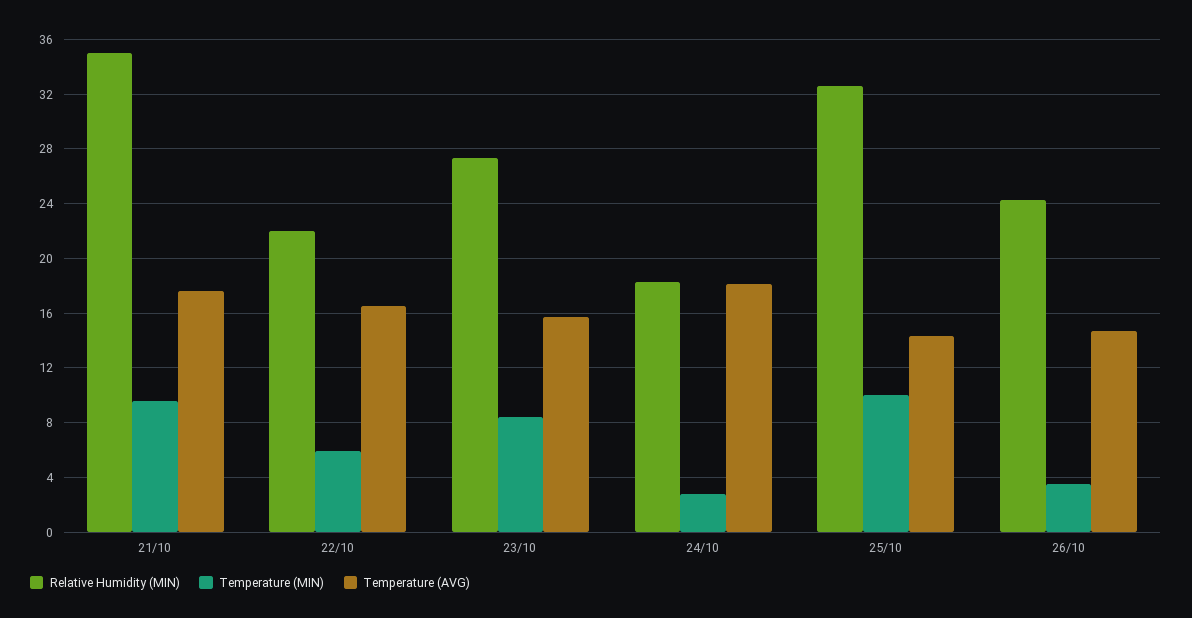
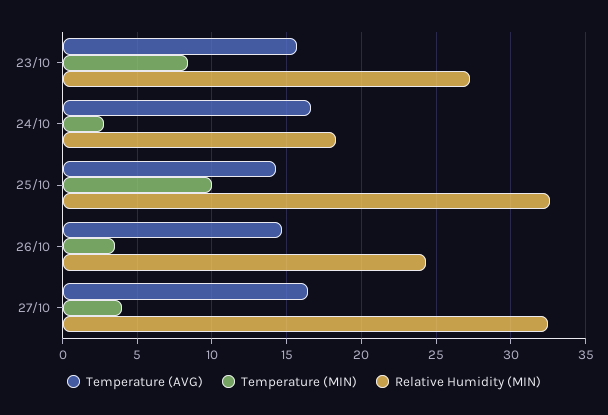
Relative Humidity (MIN), 21/10: 35 -> none
Temperature (MIN), 21/10: 9.5 -> none
Temperature (AVG), 21/10: 17.5 -> none
Relative Humidity (MIN), 22/10: 22 -> none
Temperature (MIN), 22/10: 6 -> none
Temperature (AVG), 22/10: 16.5 -> none
Temperature (AVG), 24/10: 18 -> 16.5
Temperature (AVG), 27/10: none -> 16.5
Temperature (MIN), 27/10: none -> 4
Relative Humidity (MIN), 27/10: none -> 32.5

